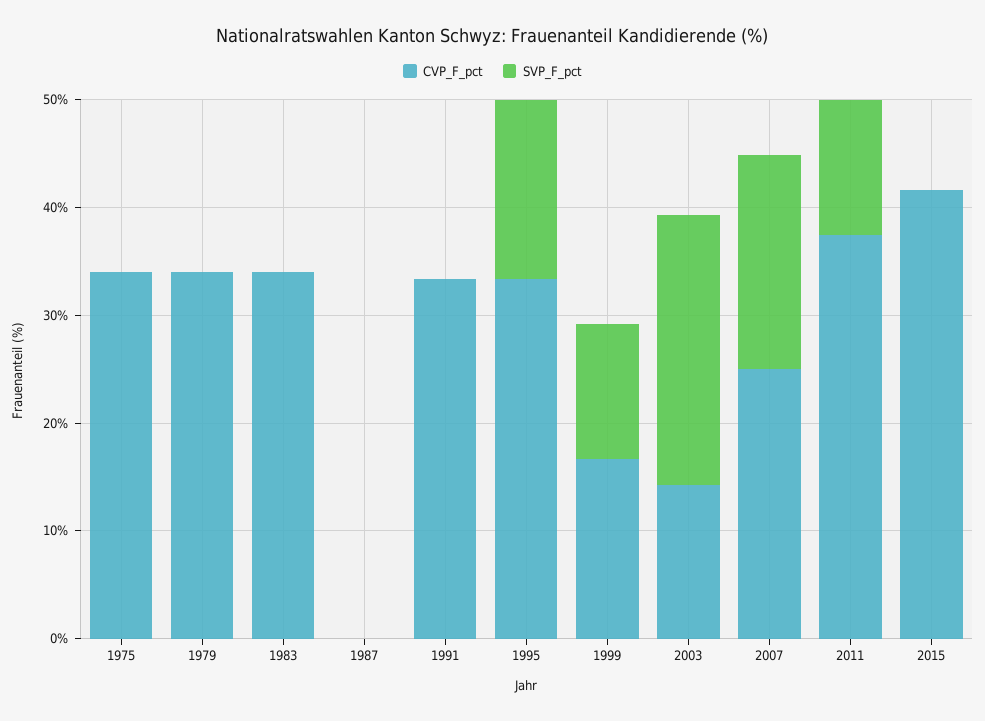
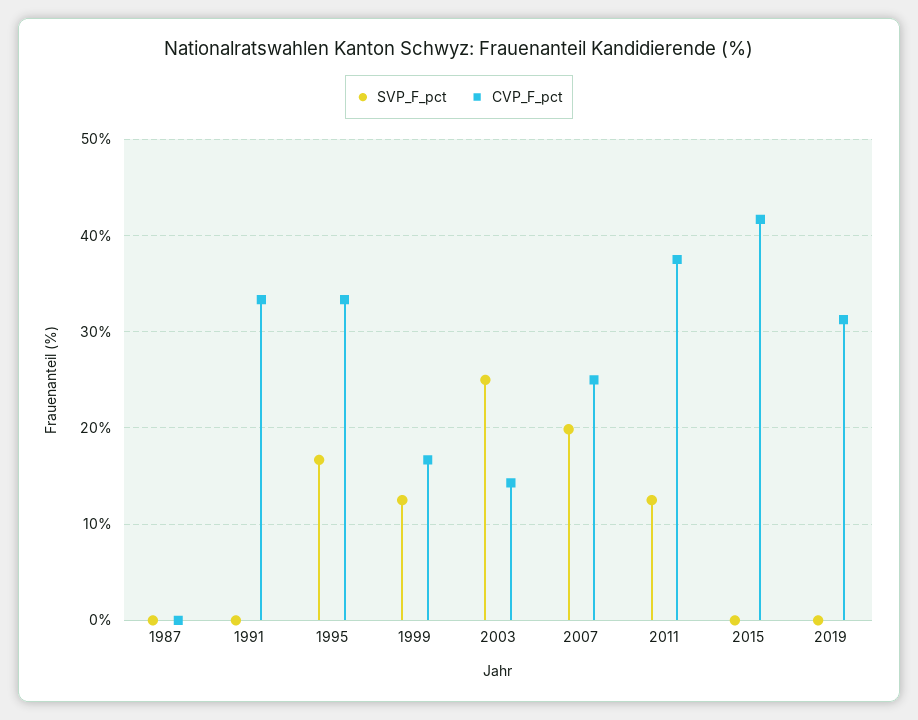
CVP_F_pct, 1975: 34 -> none
SVP_F_pct, 1975: 0 -> none
CVP_F_pct, 1979: 34 -> none
SVP_F_pct, 1979: 0 -> none
CVP_F_pct, 1983: 34 -> none
SVP_F_pct, 1983: 0 -> none
SVP_F_pct, 2019: none -> 0
CVP_F_pct, 2019: none -> 31

